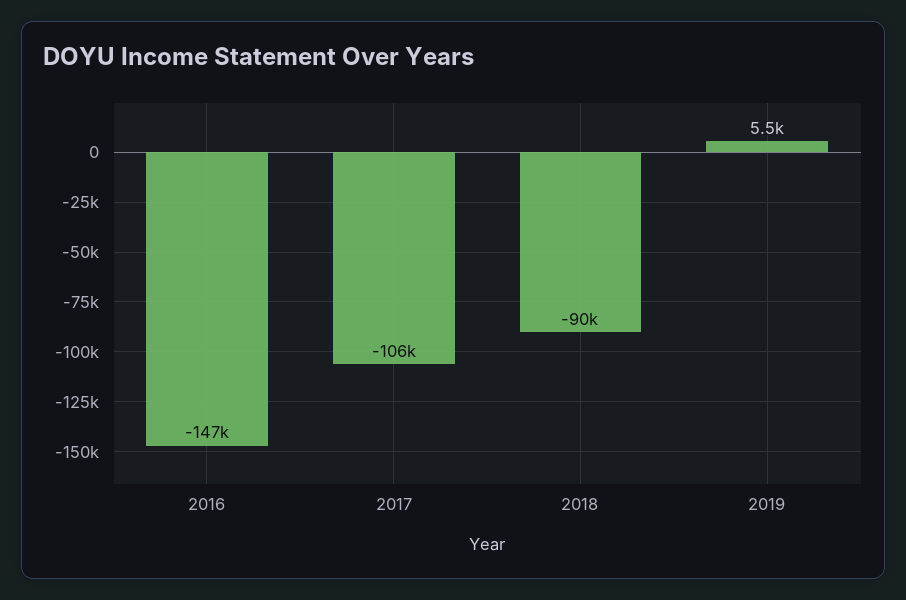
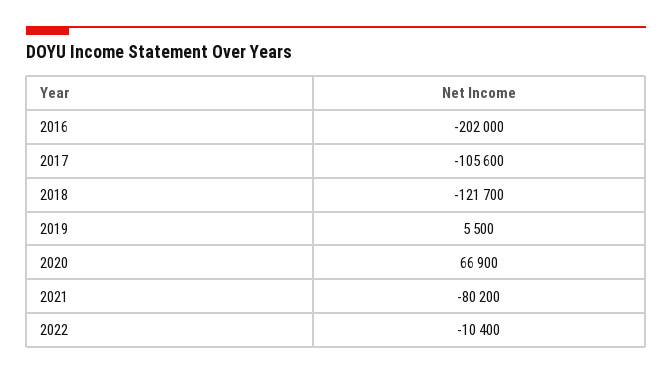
2016: -147000 -> -202000
2018: -90000 -> -121700
2020: none -> 66900
2021: none -> -80200
2022: none -> -10400

